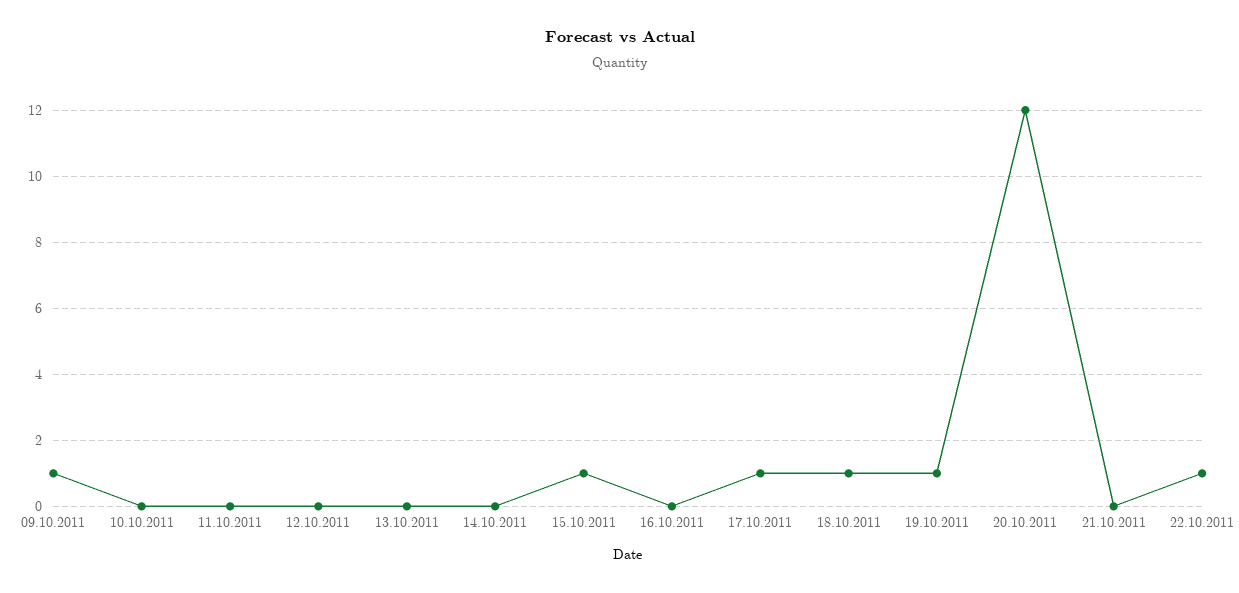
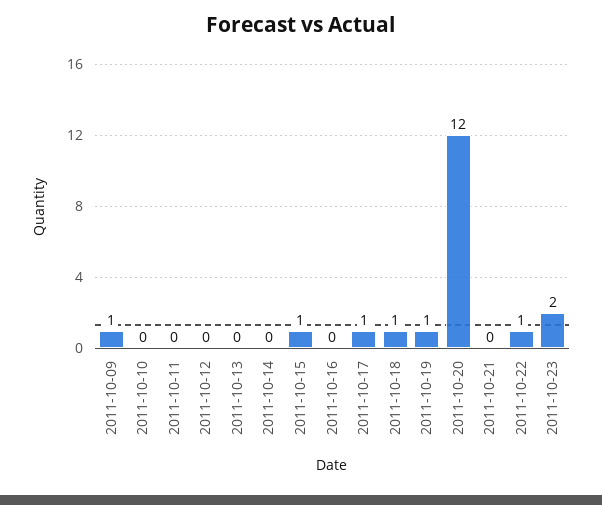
2011-10-23: none -> 2

